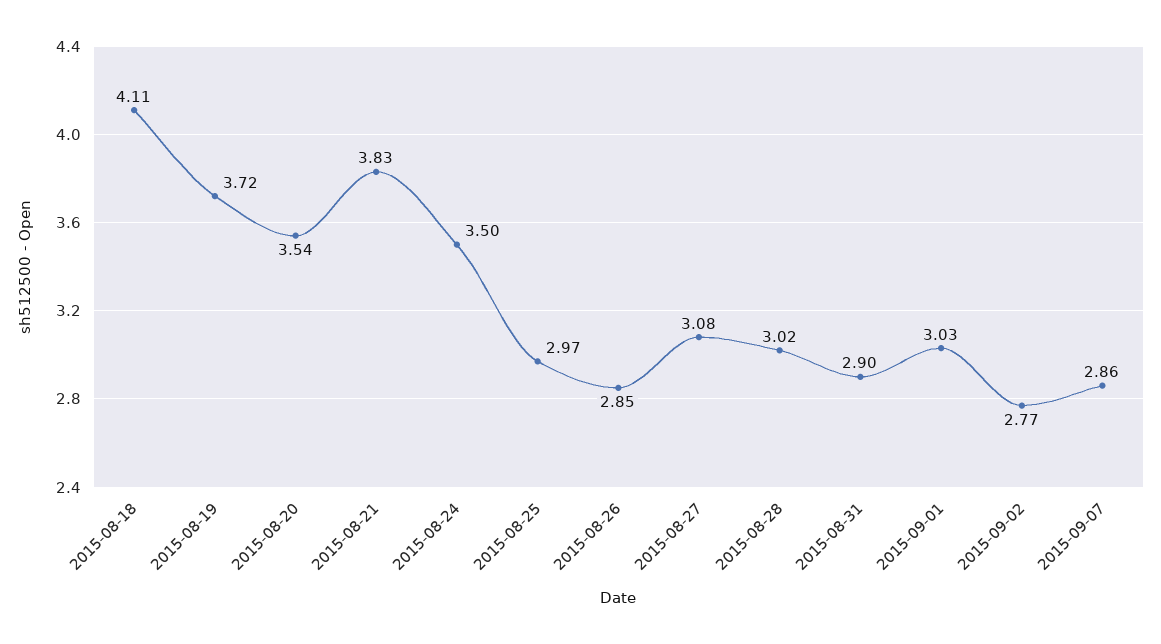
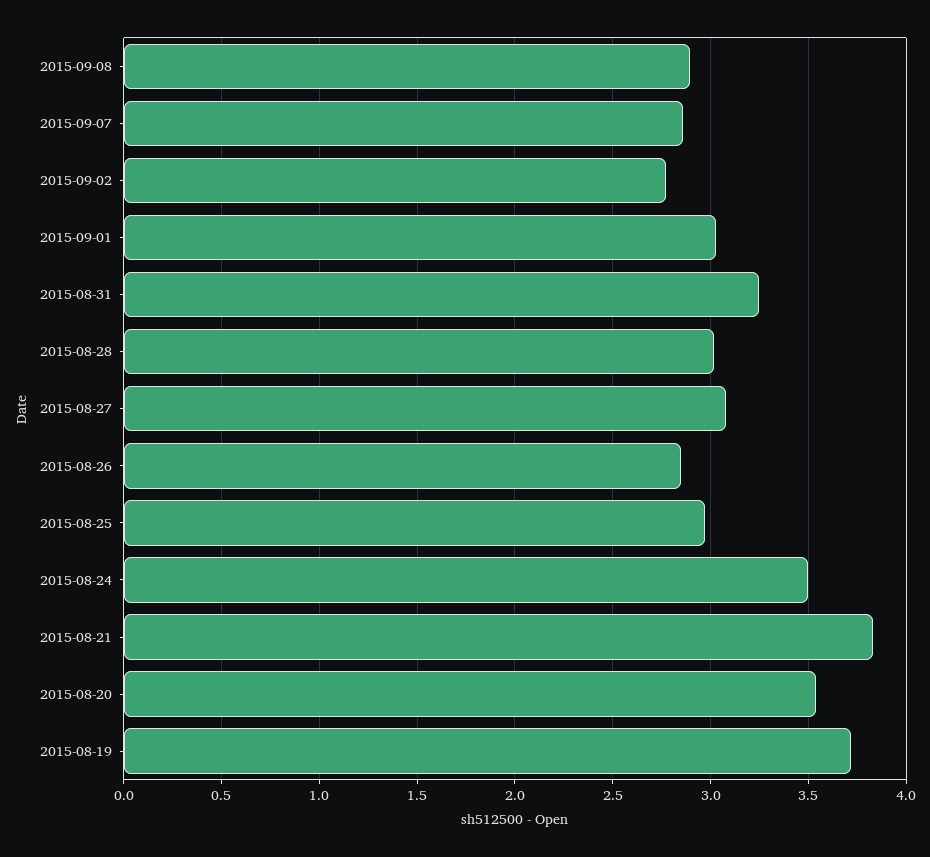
2015-08-18: 4.11 -> none
2015-08-31: 2.9 -> 3.25
2015-09-08: none -> 2.9

